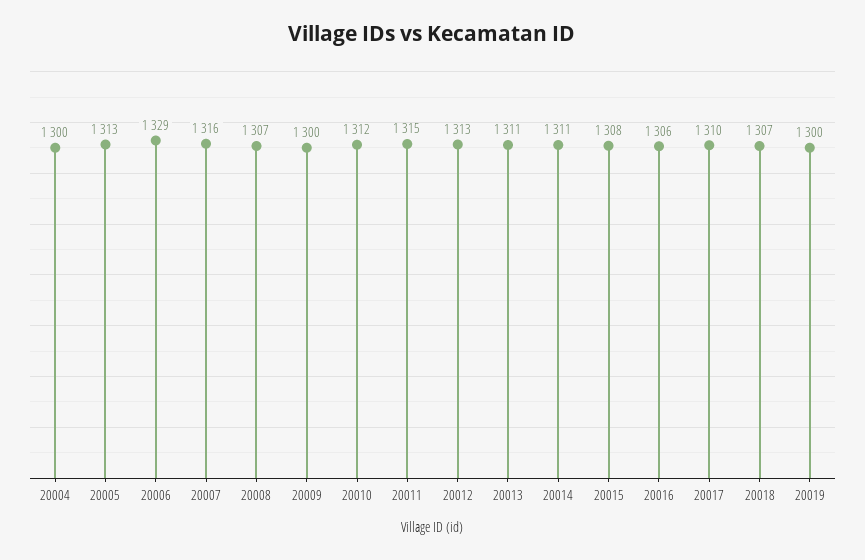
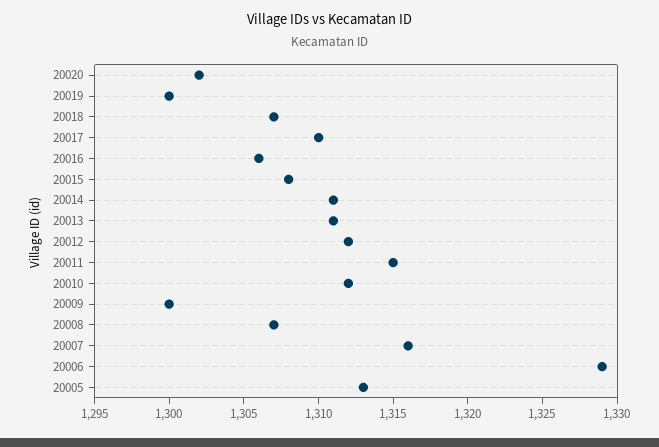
20004: 1300 -> none
20012: 1313 -> 1312
20020: none -> 1302

